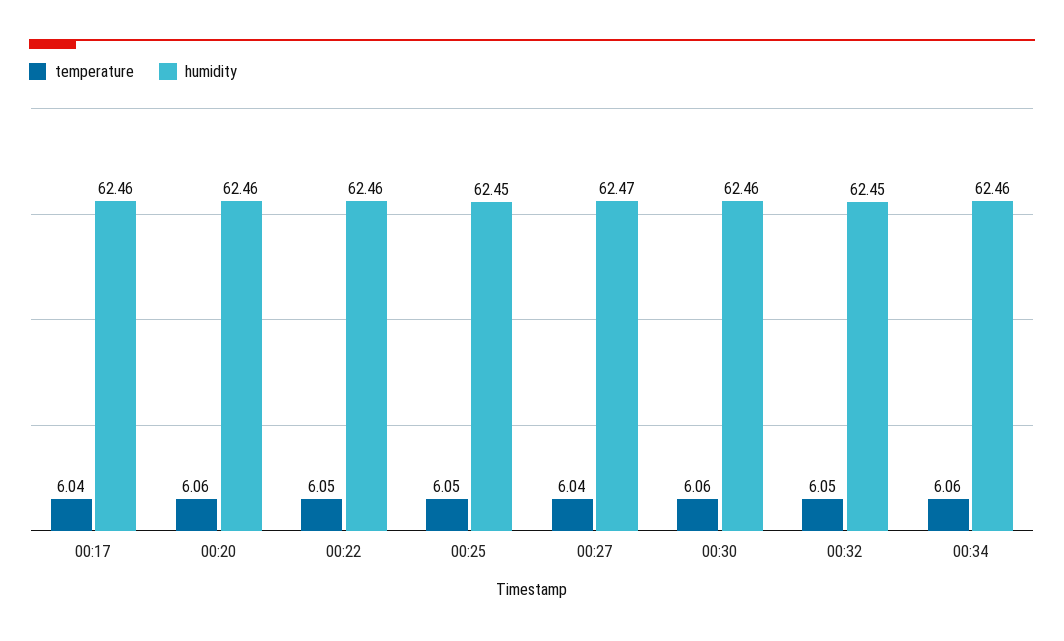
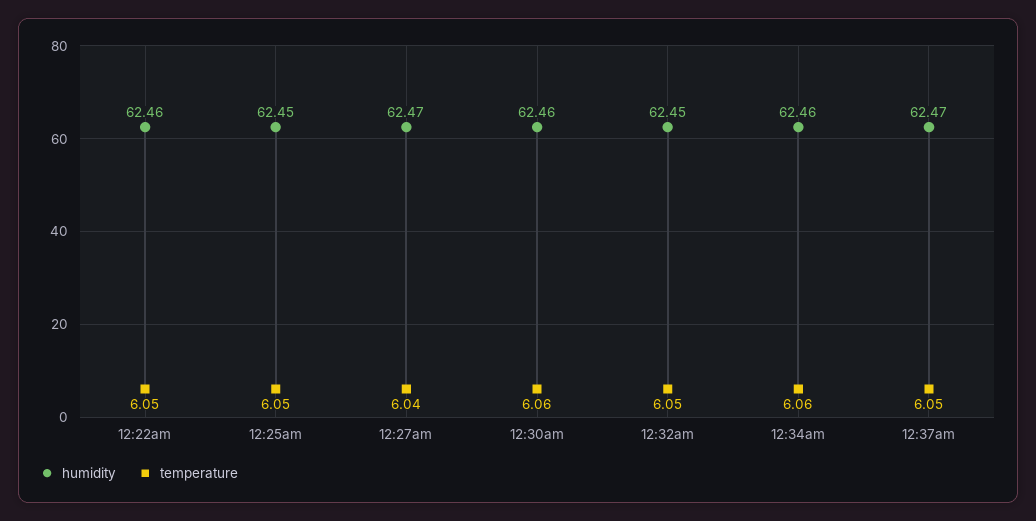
temperature, 00:17: 6.04 -> none
humidity, 00:17: 62.46 -> none
temperature, 00:20: 6.06 -> none
humidity, 00:20: 62.46 -> none
humidity, 12:37am: none -> 62.47
temperature, 12:37am: none -> 6.05

